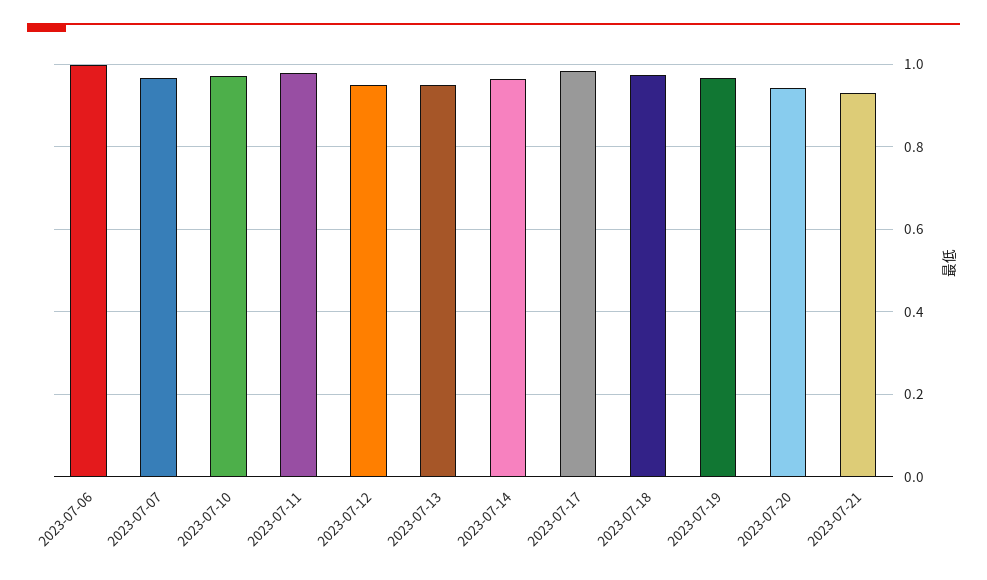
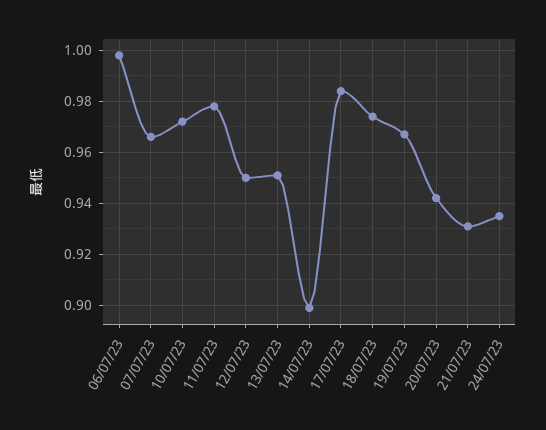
2023-07-14: 0.96 -> 0.9
24/07/23: none -> 0.935

